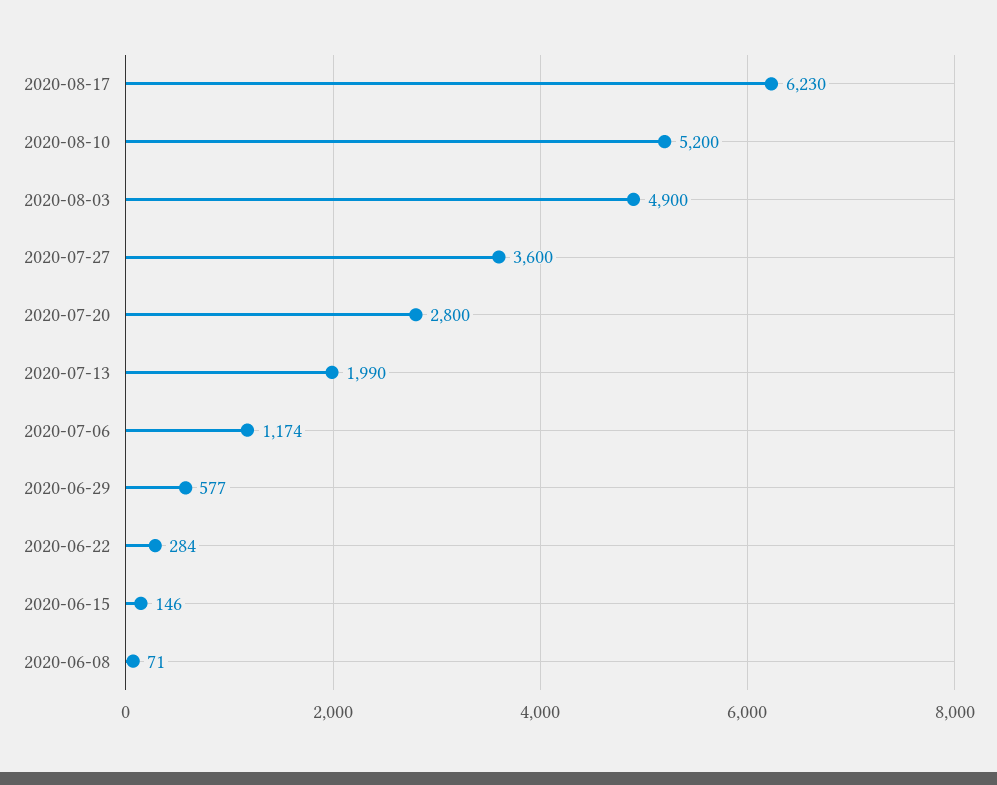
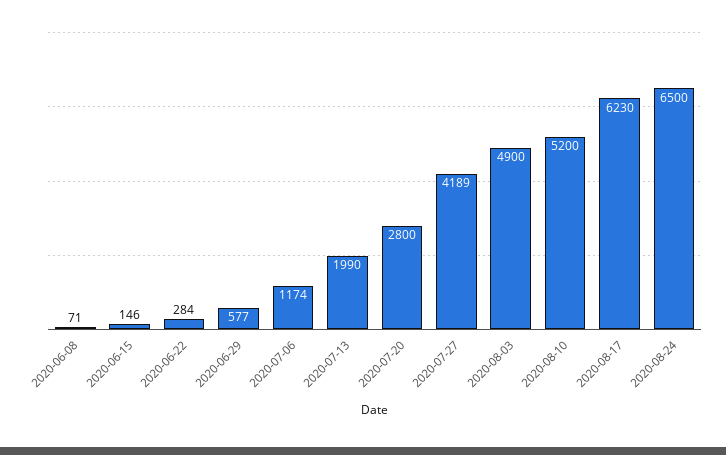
2020-07-27: 3600 -> 4189
2020-08-24: none -> 6500

